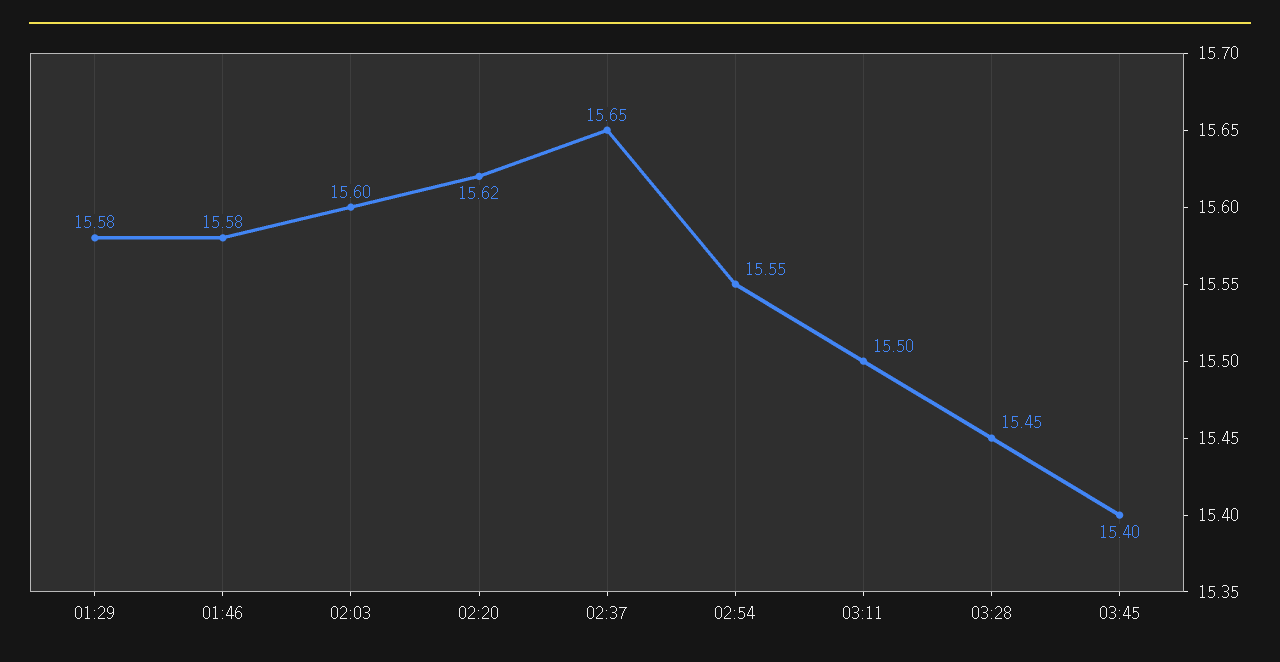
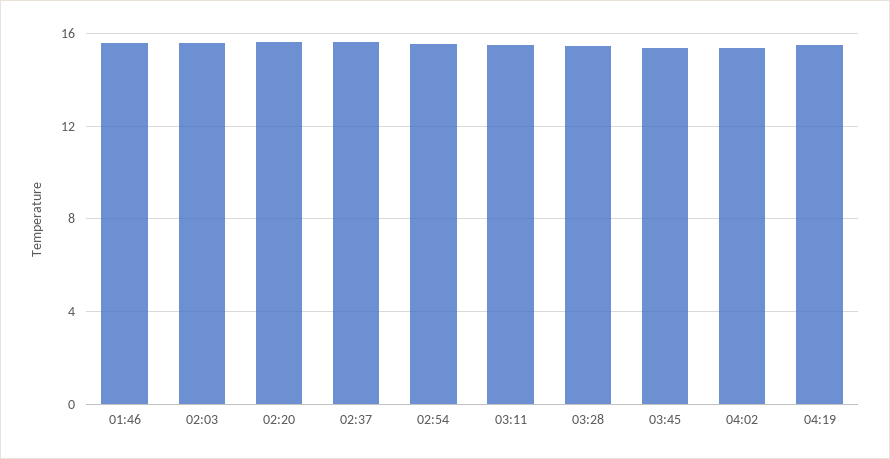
01:29: 15.58 -> none
04:02: none -> 15.5
04:19: none -> 15.5

